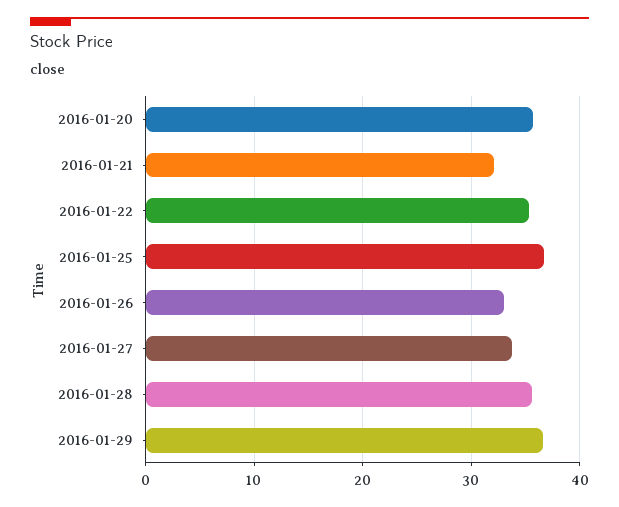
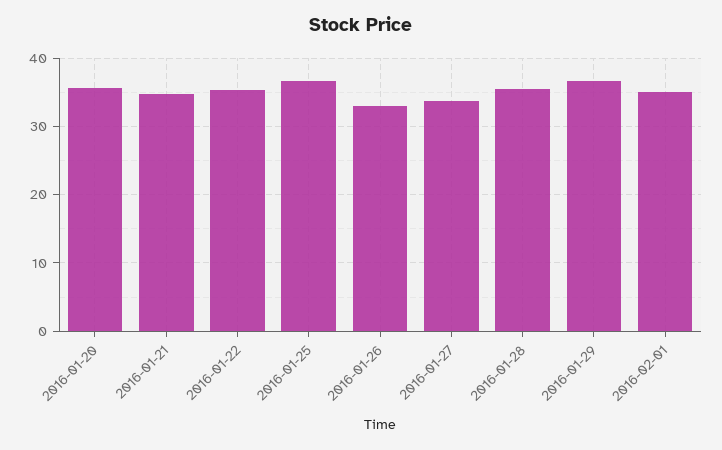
2016-01-21: 32 -> 35
2016-02-01: none -> 35

